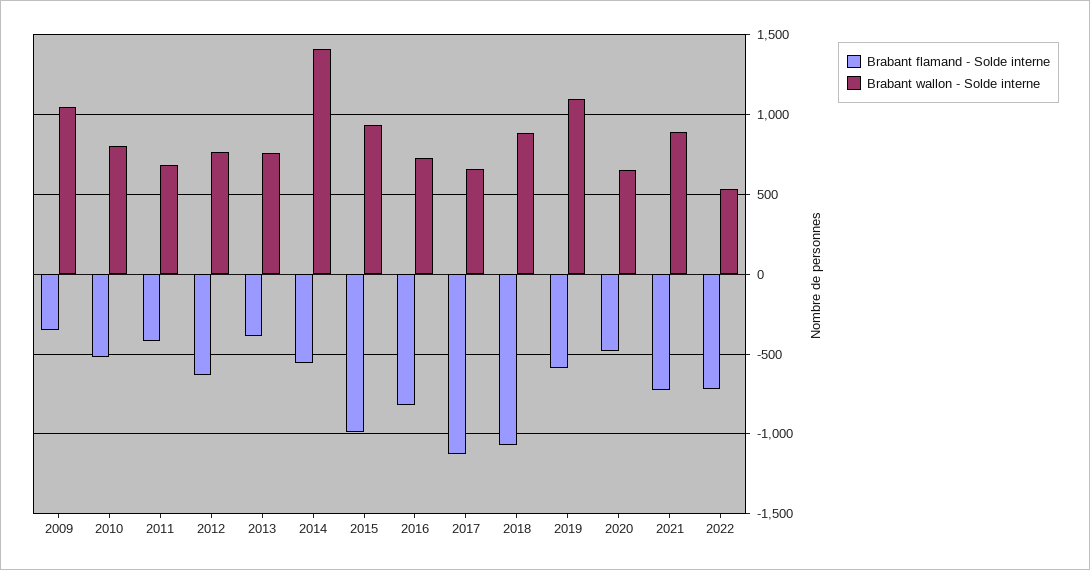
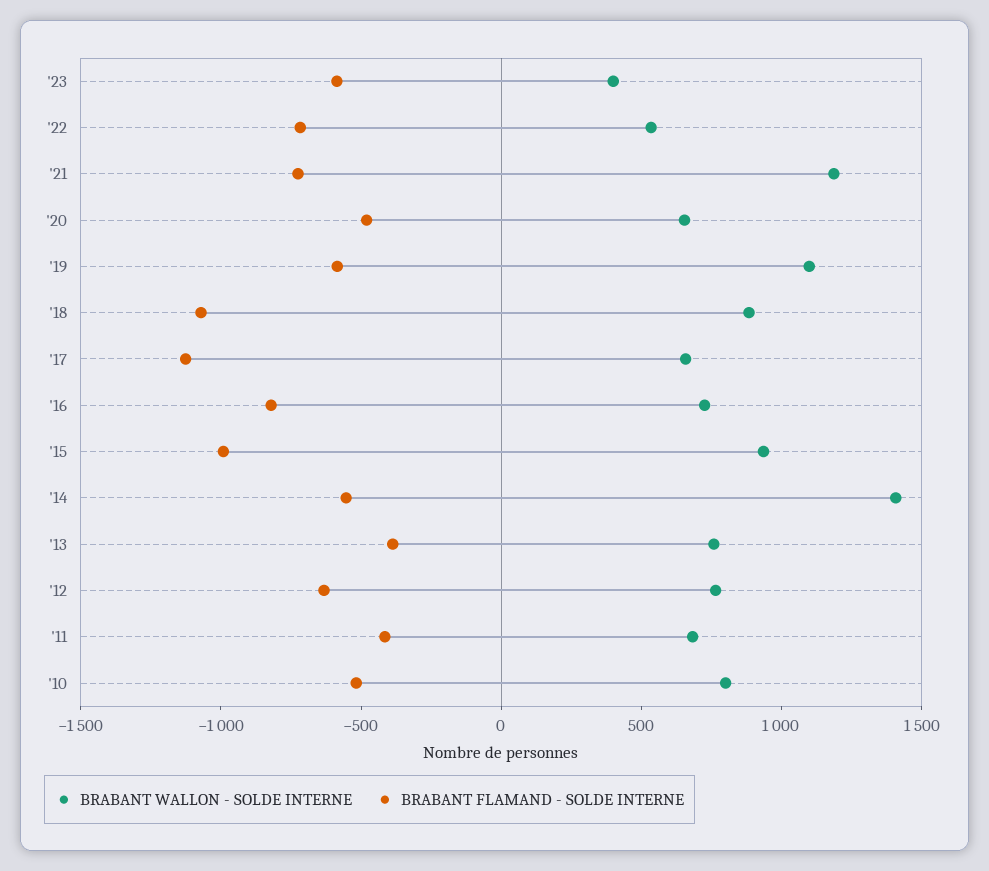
Brabant flamand - Solde interne, 2009: -350 -> none
Brabant wallon - Solde interne, 2009: 1050 -> none
Brabant wallon - Solde interne, 2021: 900 -> 1200
Brabant wallon - Solde interne, '23: none -> 400
Brabant flamand - Solde interne, '23: none -> -600

